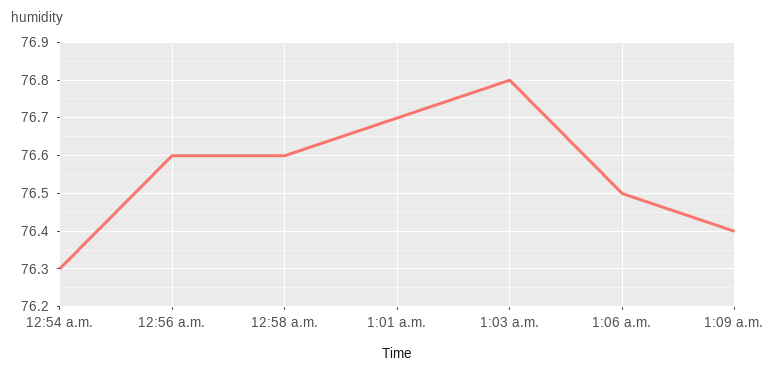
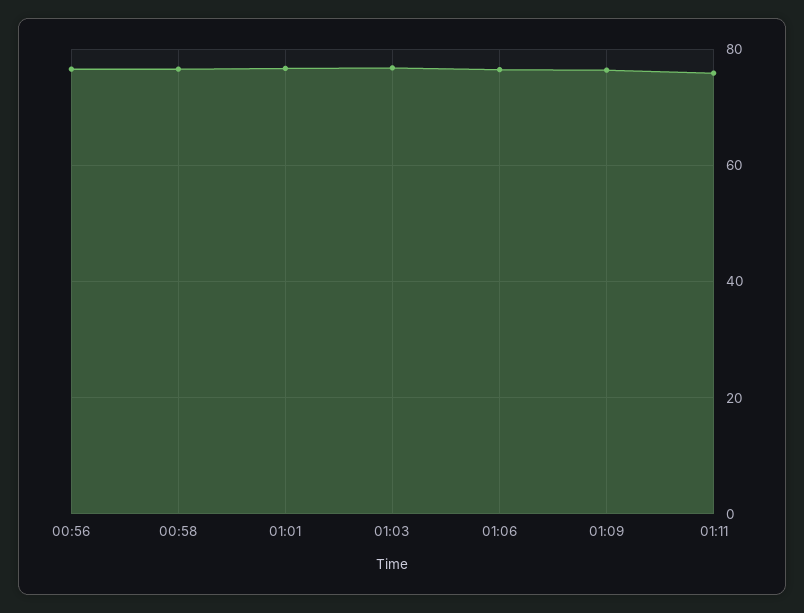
12:54 a.m.: 76.3 -> none
01:11: none -> 76

